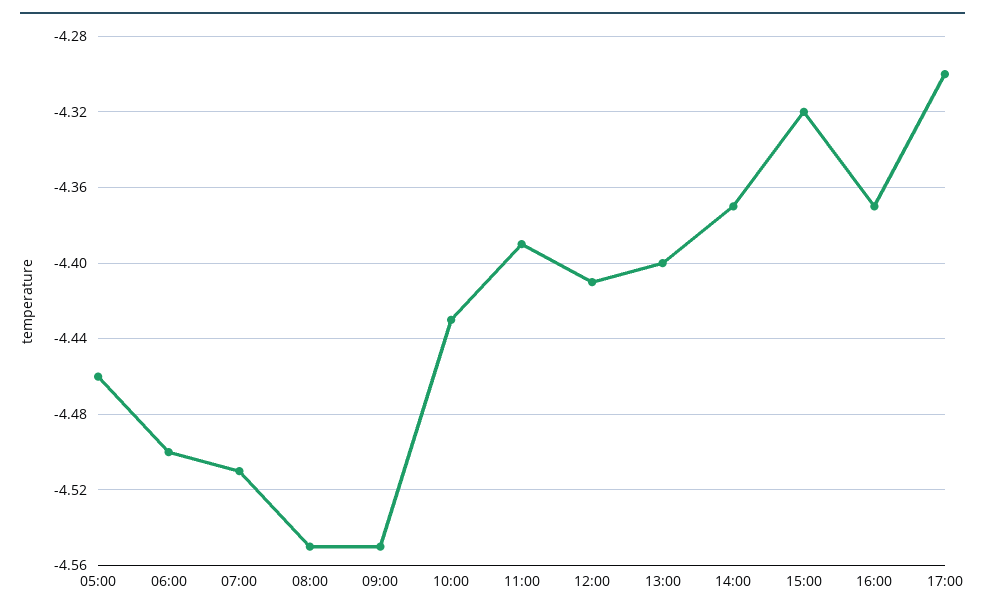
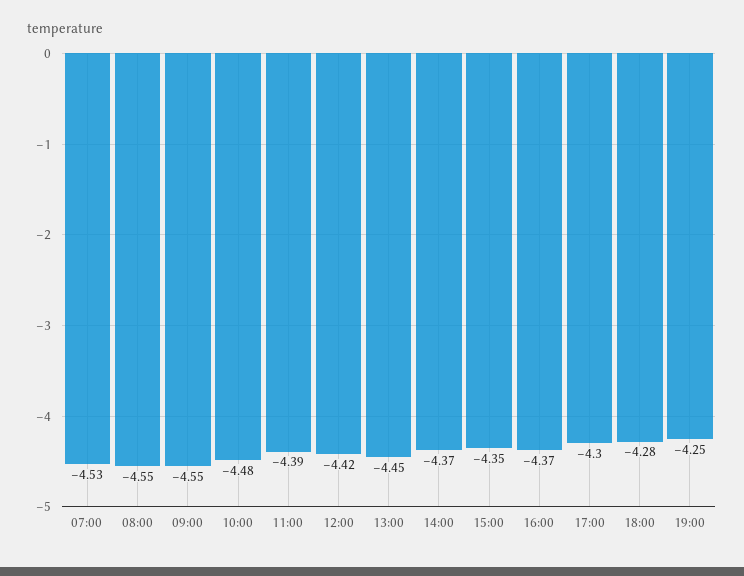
05:00: -4.46 -> none
06:00: -4.5 -> none
07:00: -4.51 -> -4.53
10:00: -4.43 -> -4.48
12:00: -4.41 -> -4.42
13:00: -4.4 -> -4.45
15:00: -4.32 -> -4.35
18:00: none -> -4.28
19:00: none -> -4.25

